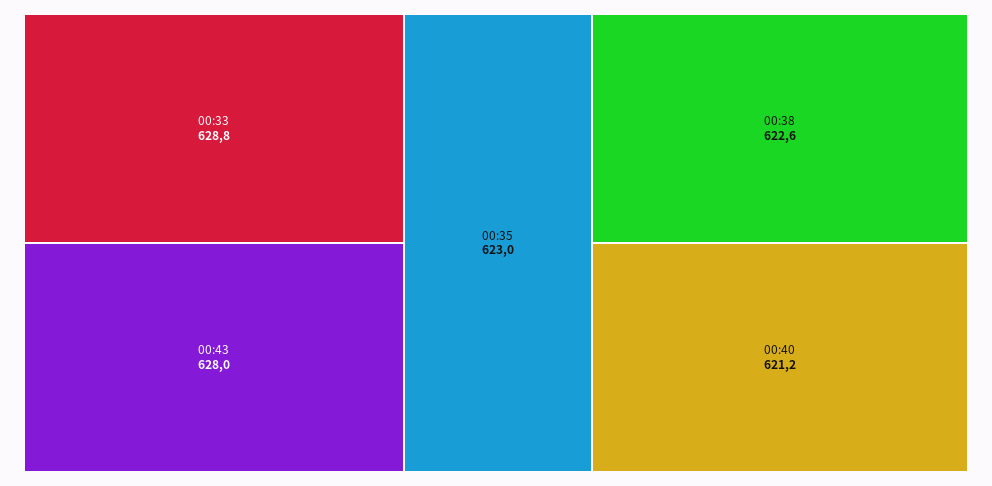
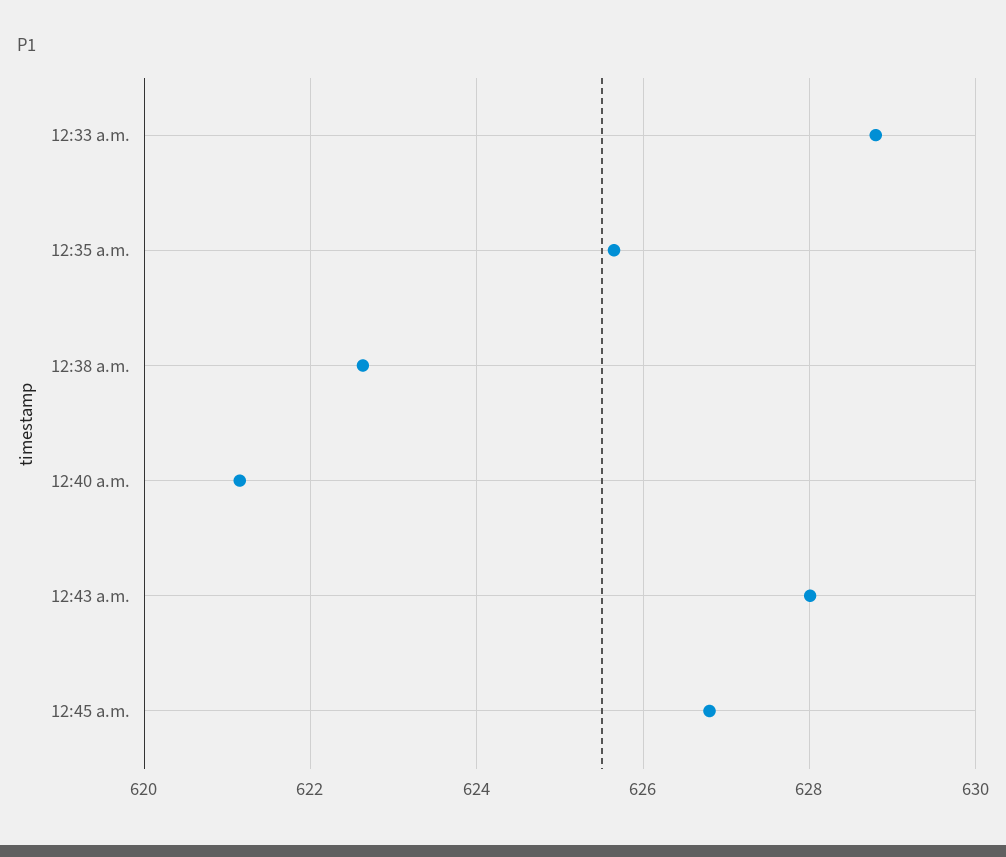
00:35: 623 -> 625.6
12:45 a.m.: none -> 626.8

